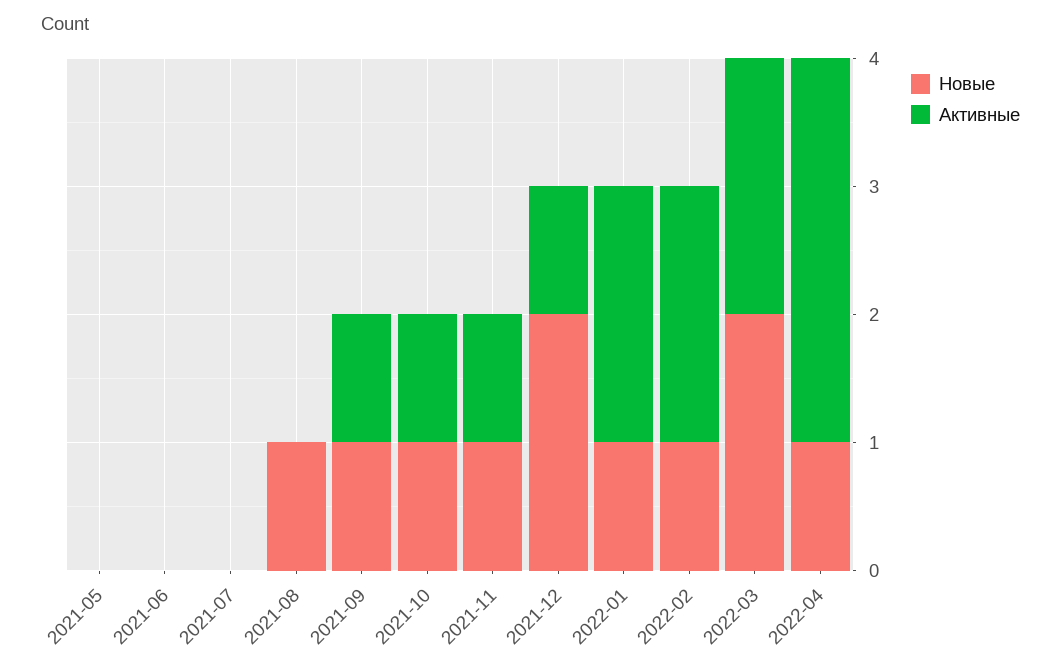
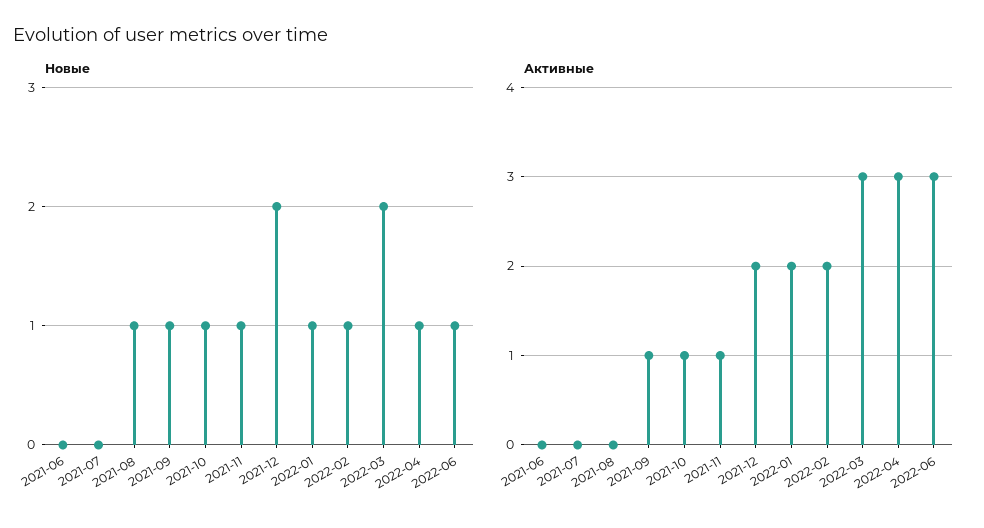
Новые, 2021-05: 0 -> none
Активные, 2021-05: 0 -> none
Активные, 2021-12: 1 -> 2
Активные, 2022-03: 2 -> 3
Новые, 2022-06: none -> 1
Активные, 2022-06: none -> 3

